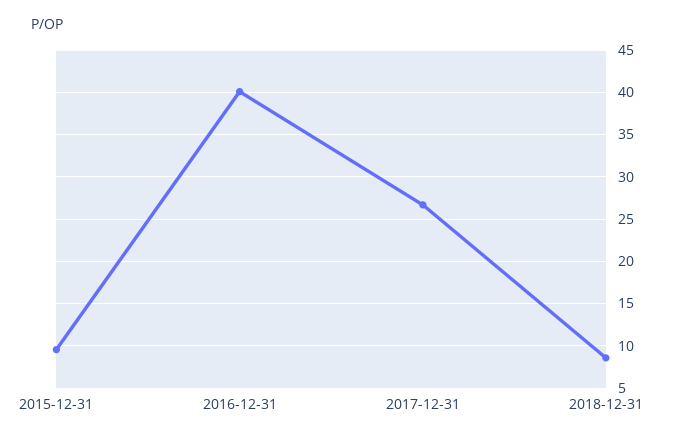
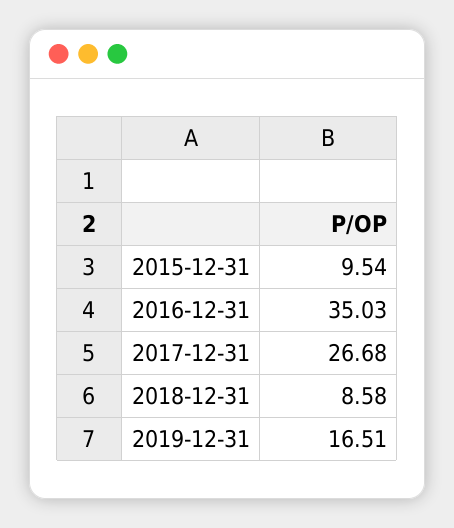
2016-12-31: 40 -> 35.03
2019-12-31: none -> 16.51

